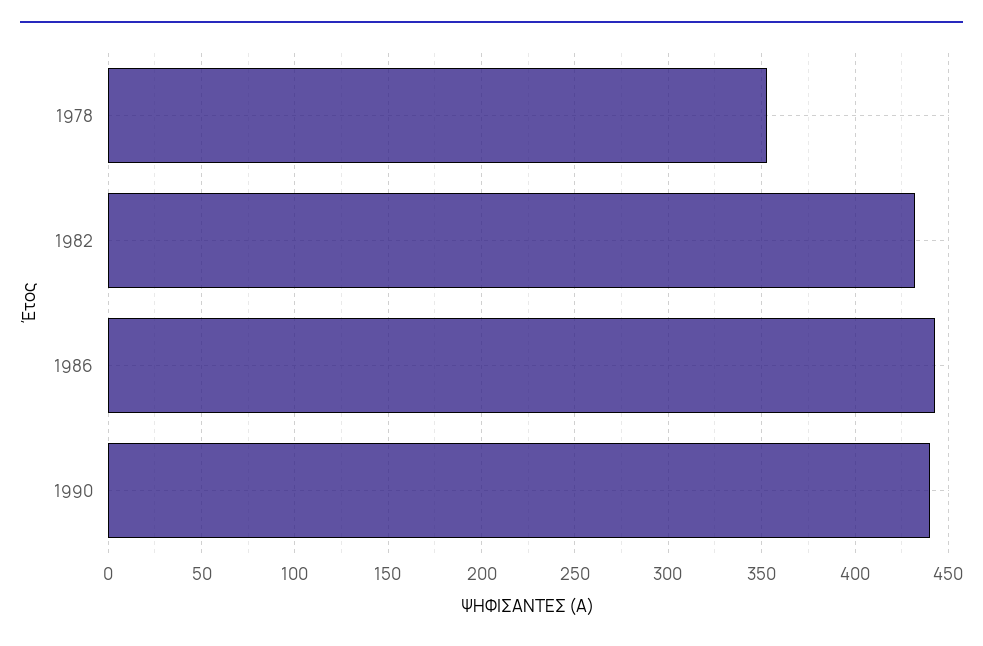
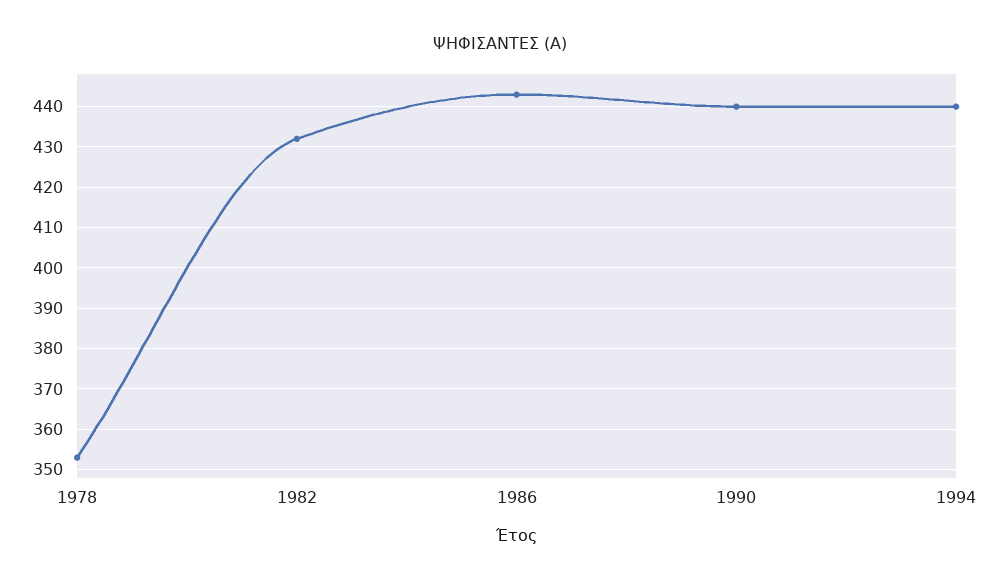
1994: none -> 440

